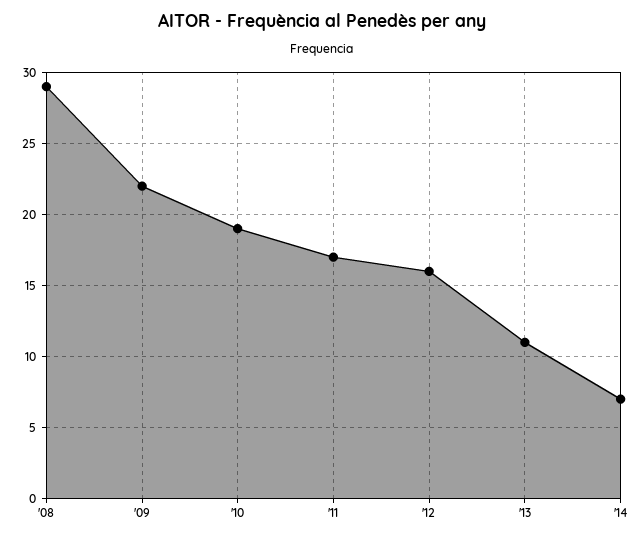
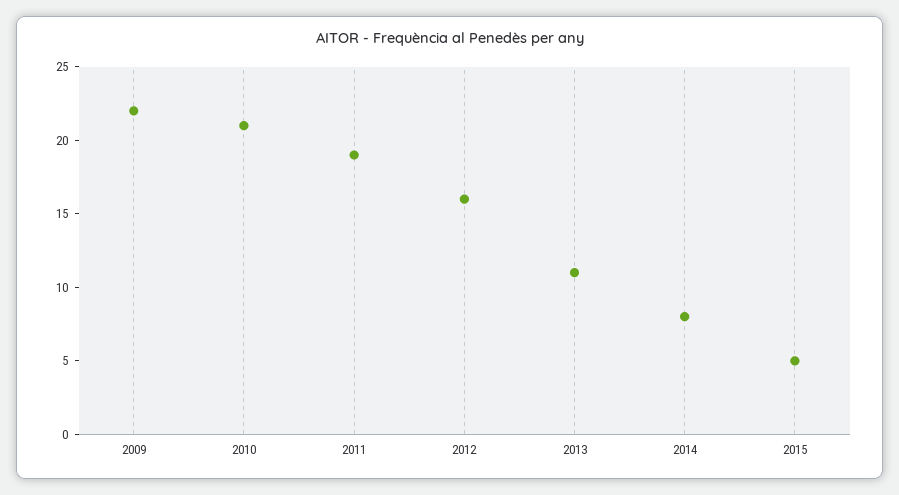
'08: 29 -> none
'10: 19 -> 21
'11: 17 -> 19
'14: 7 -> 8
2015: none -> 5

